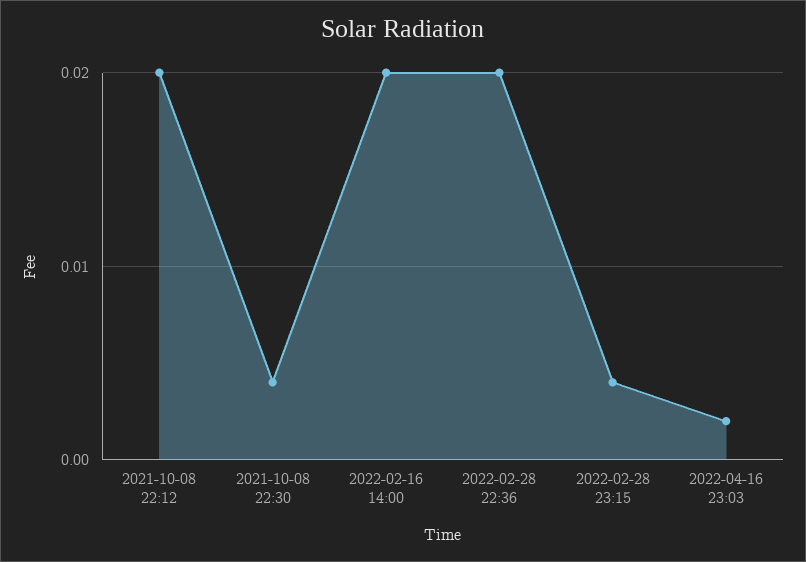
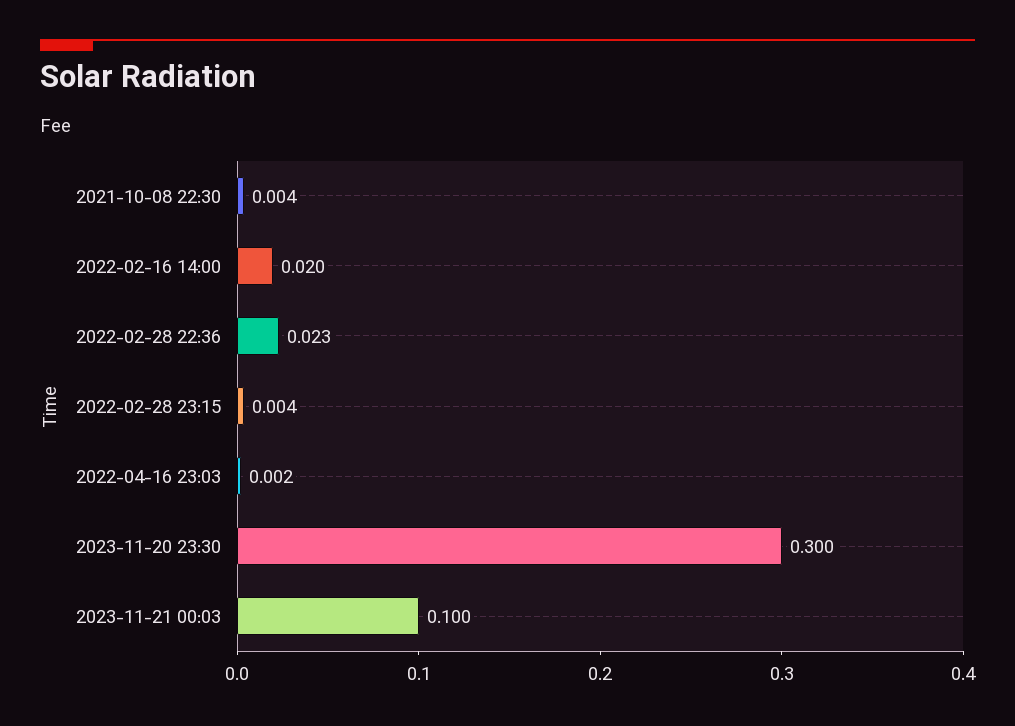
2021-10-08 22:12: 0.02 -> none
2022-02-28 22:36: 0.02 -> 0.023
2023-11-20 23:30: none -> 0.3
2023-11-21 00:03: none -> 0.1

